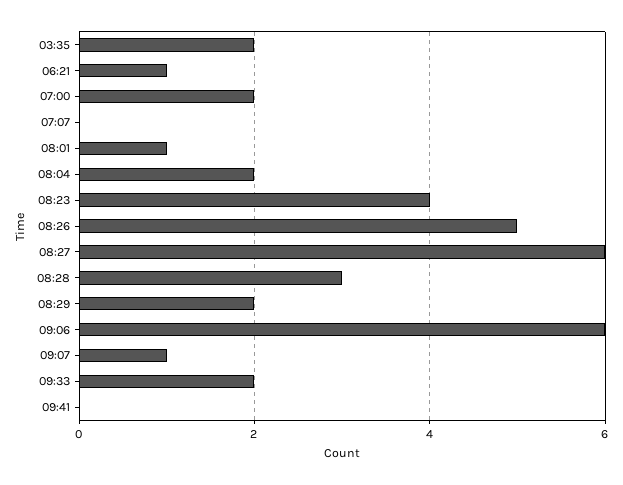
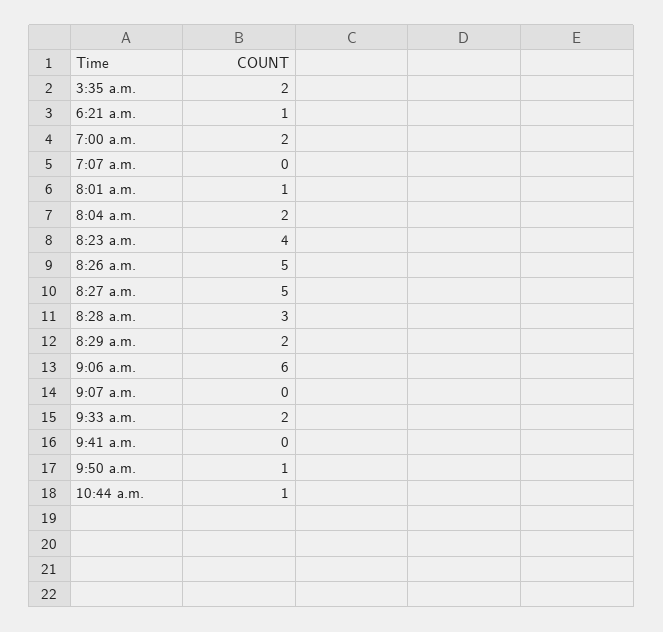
08:27: 6 -> 5
09:07: 1 -> 0
9:50 a.m.: none -> 1
10:44 a.m.: none -> 1

